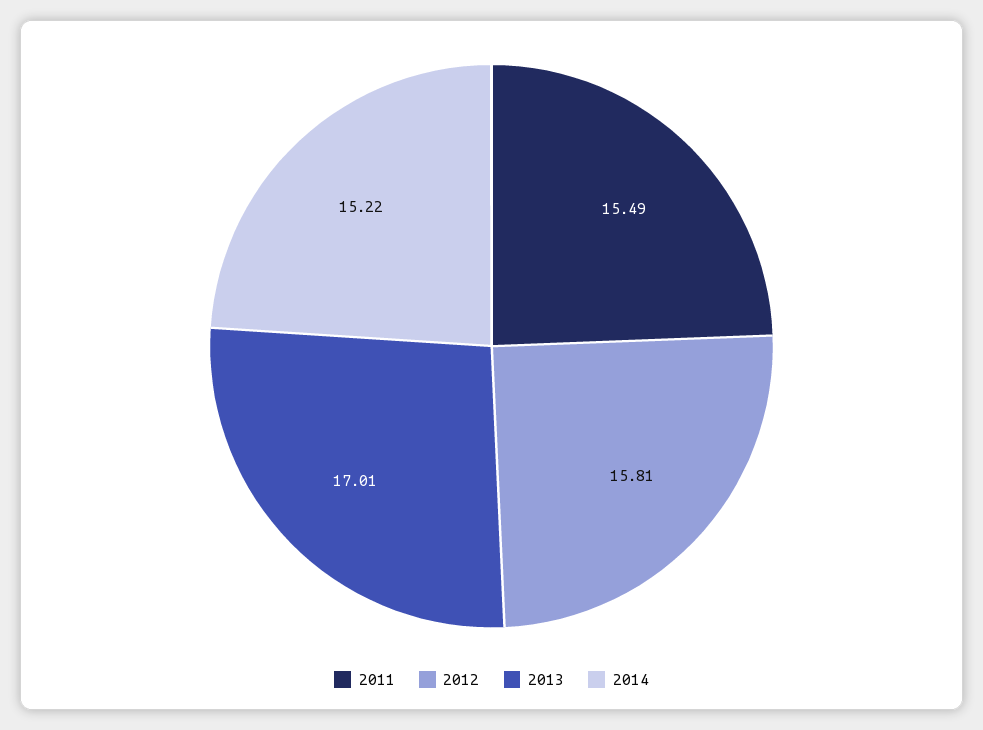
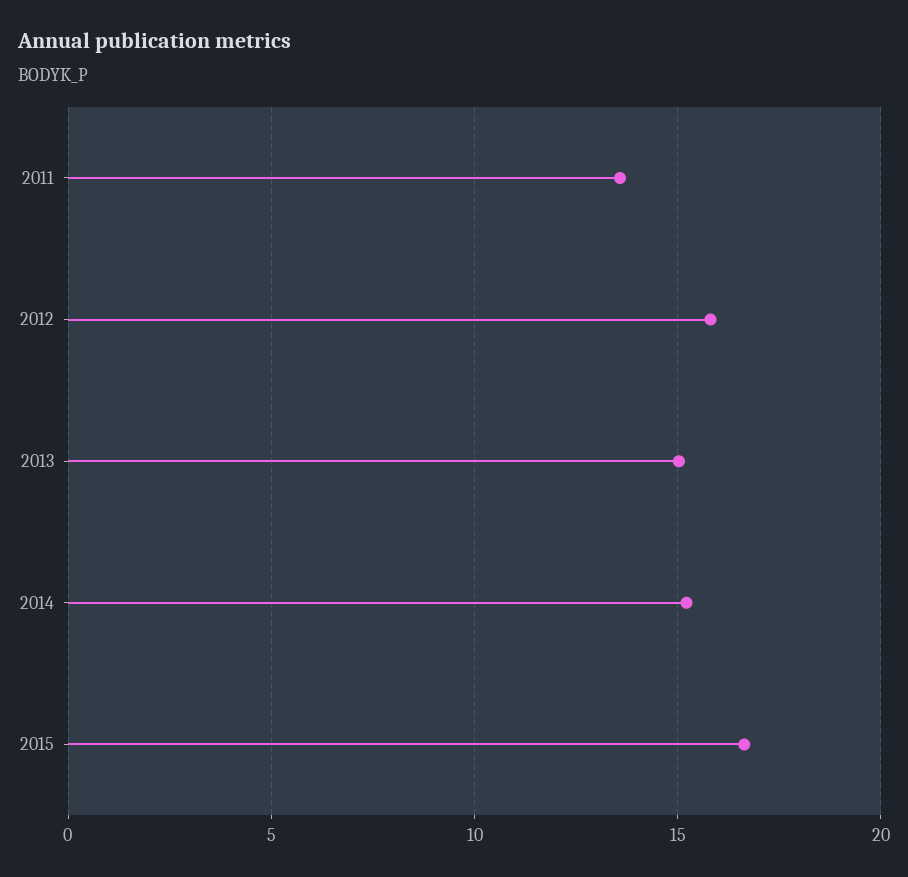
2011: 15.49 -> 13.5
2013: 17.01 -> 15
2015: none -> 16.5

